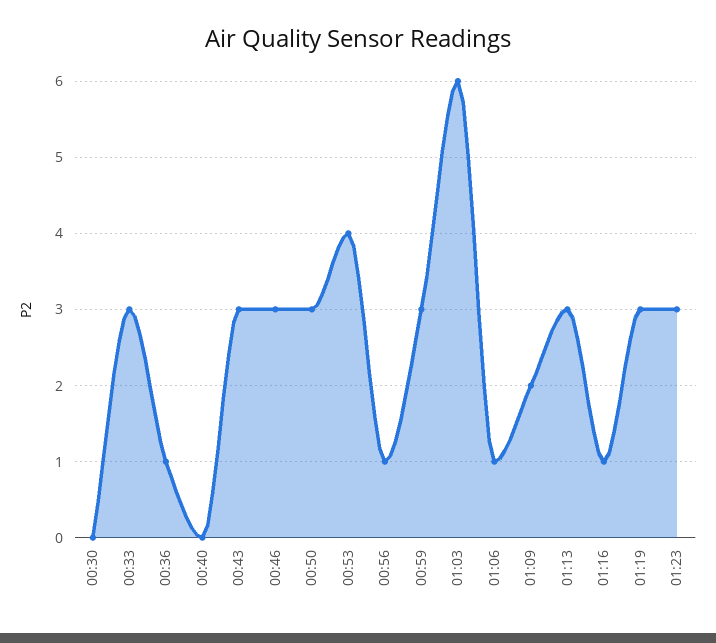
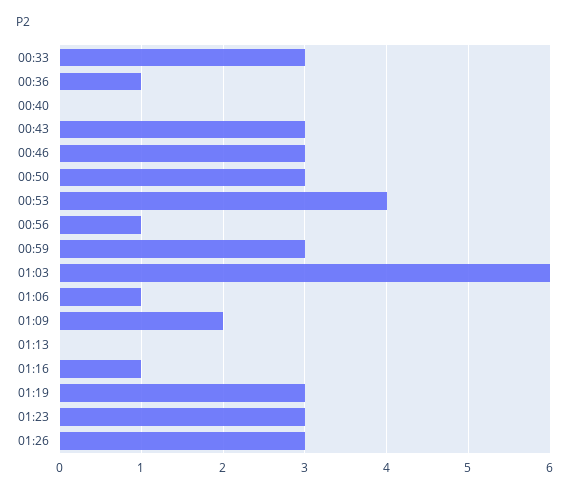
00:30: 0 -> none
01:13: 3 -> 0
01:26: none -> 3

